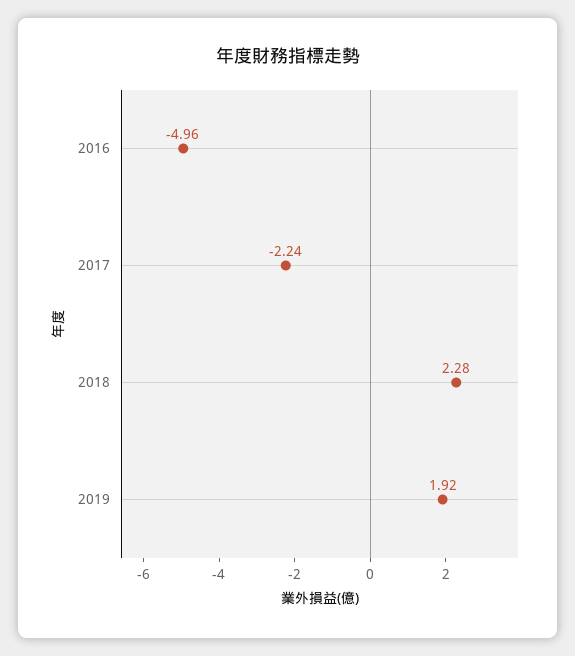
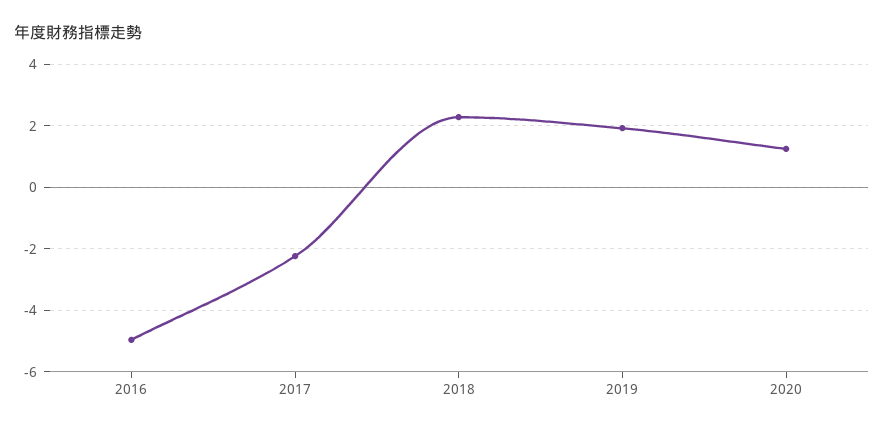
2020: none -> 1.2

